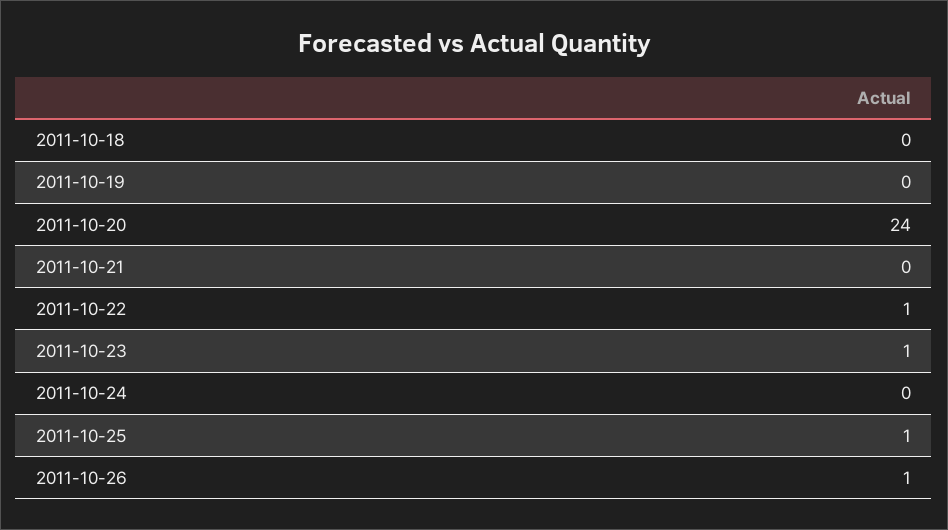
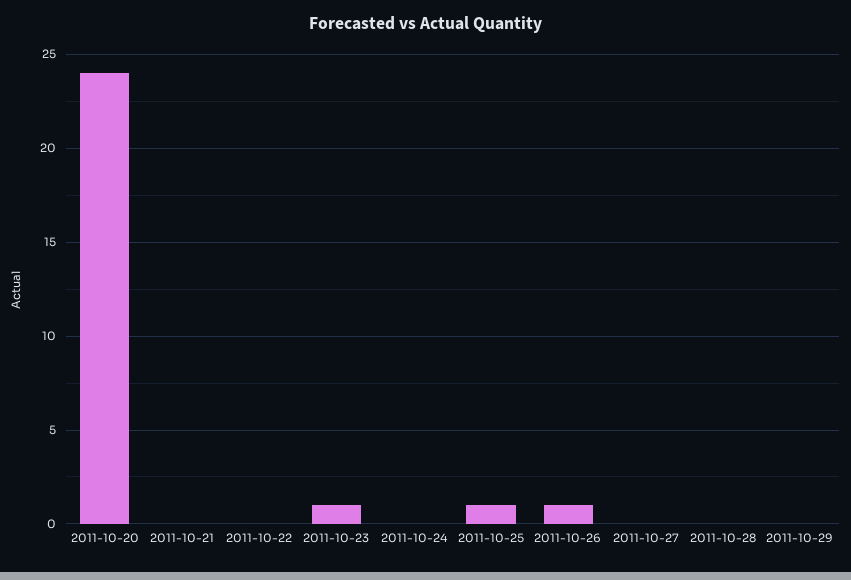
2011-10-18: 0 -> none
2011-10-19: 0 -> none
2011-10-22: 1 -> 0
2011-10-27: none -> 0
2011-10-28: none -> 0
2011-10-29: none -> 0

